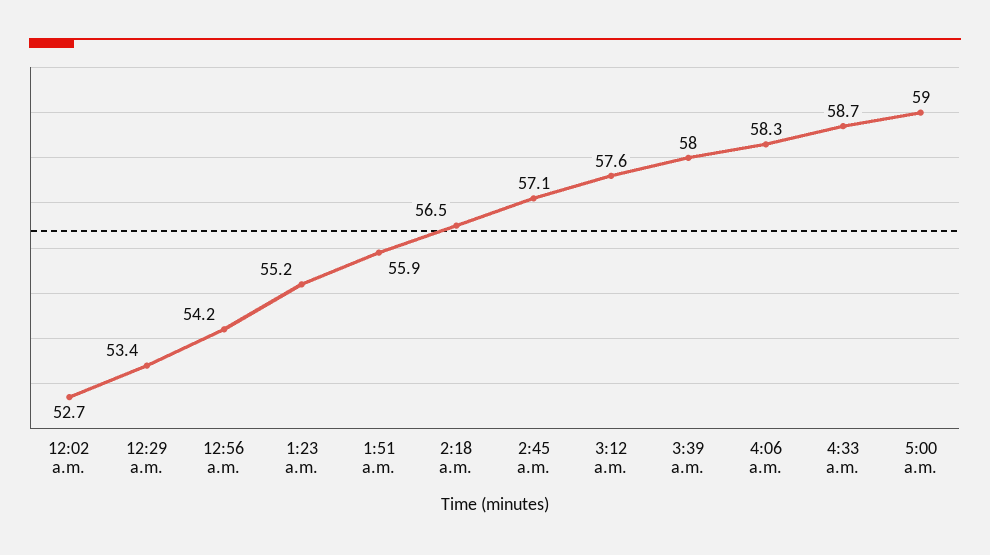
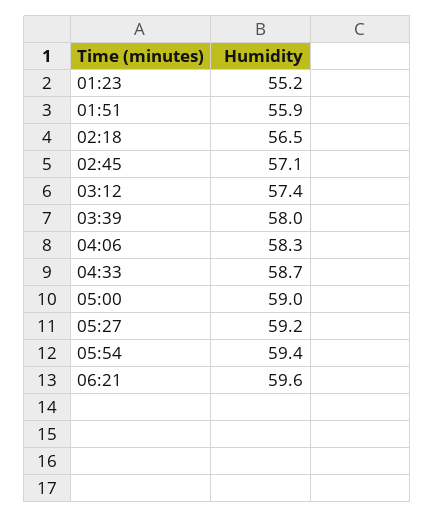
12:02 a.m.: 52.7 -> none
12:29 a.m.: 53.4 -> none
12:56 a.m.: 54.2 -> none
3:12 a.m.: 57.6 -> 57.4
05:27: none -> 59.2
05:54: none -> 59.4
06:21: none -> 59.6

